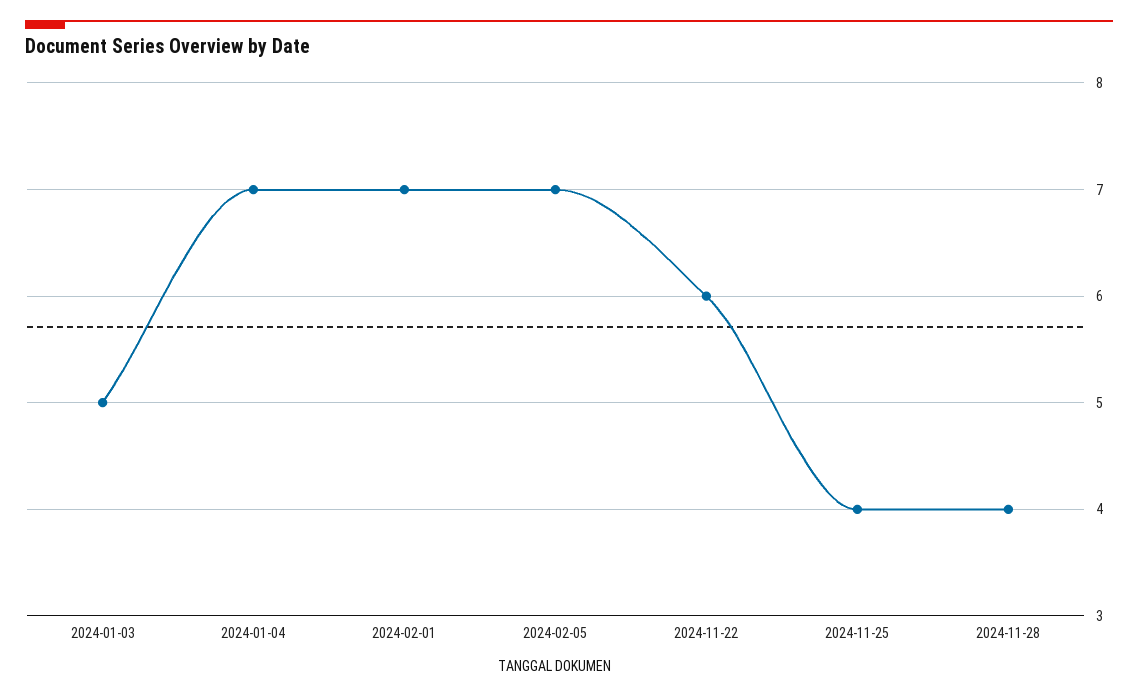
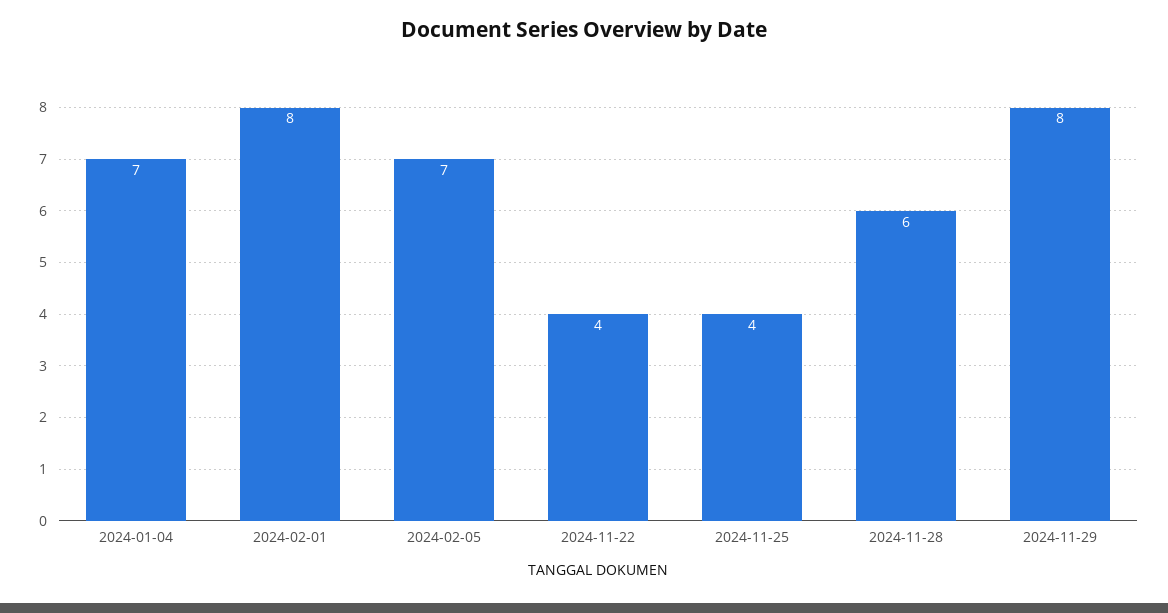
2024-01-03: 5 -> none
2024-02-01: 7 -> 8
2024-11-22: 6 -> 4
2024-11-28: 4 -> 6
2024-11-29: none -> 8

